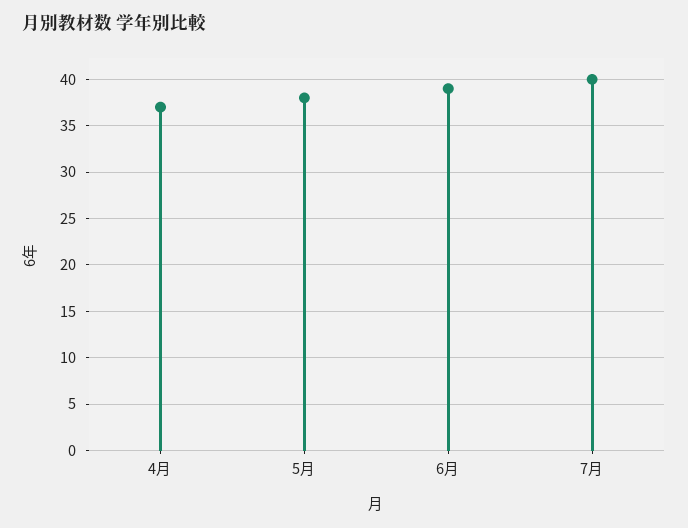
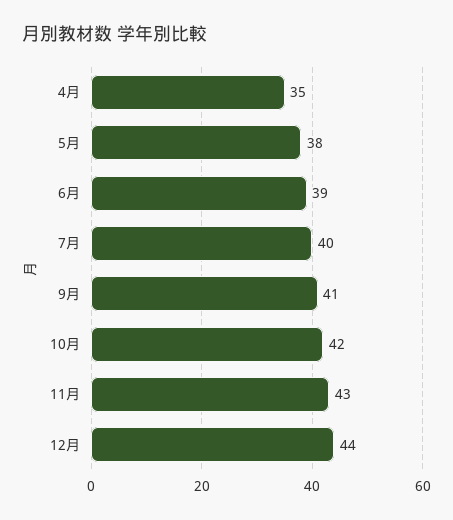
4月: 37 -> 35
9月: none -> 41
10月: none -> 42
11月: none -> 43
12月: none -> 44

